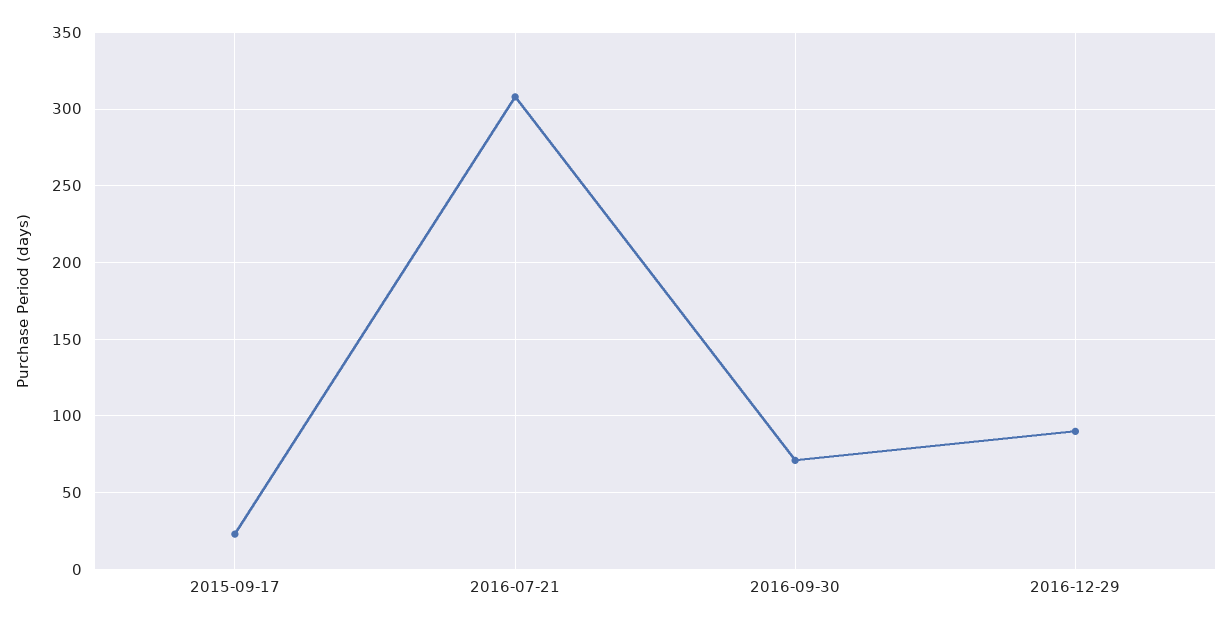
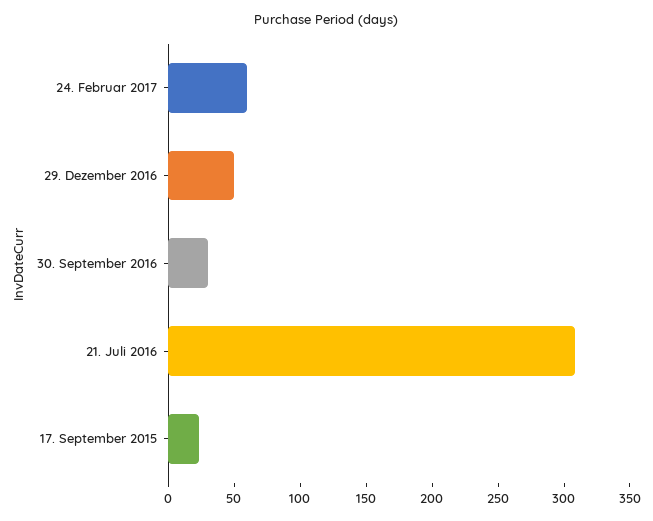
2016-09-30: 70 -> 30
2016-12-29: 90 -> 50
24. Februar 2017: none -> 60

